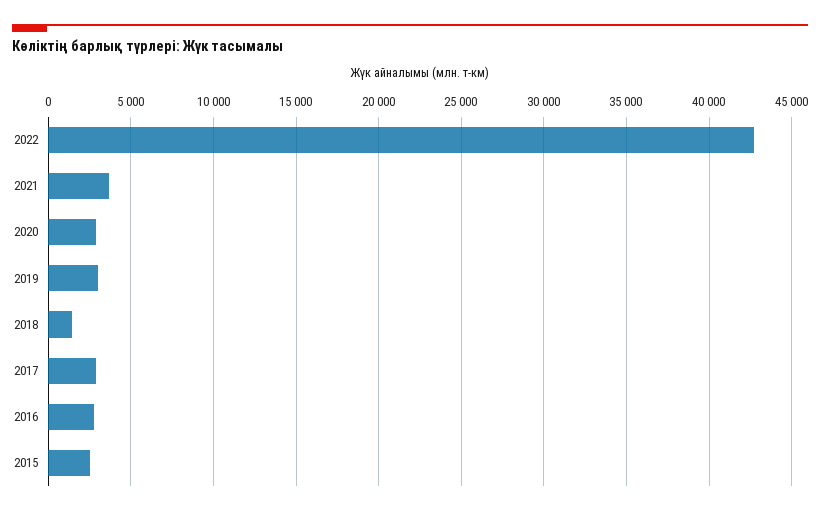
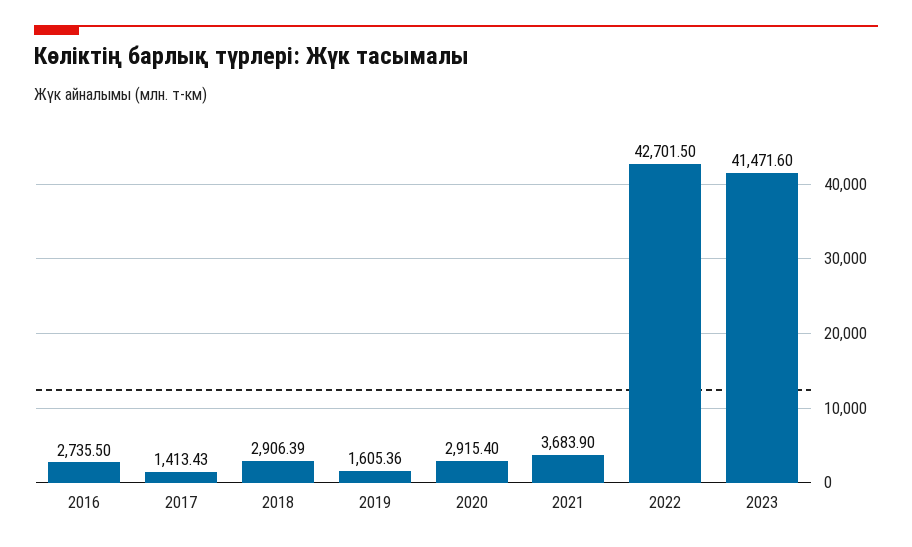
2019: 3000 -> 1605.36
2018: 1500 -> 2906.39
2017: 3000 -> 1413.43
2015: 2500 -> none
2023: none -> 41471.6

